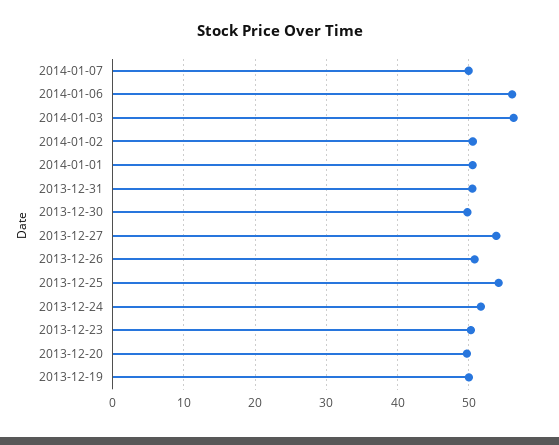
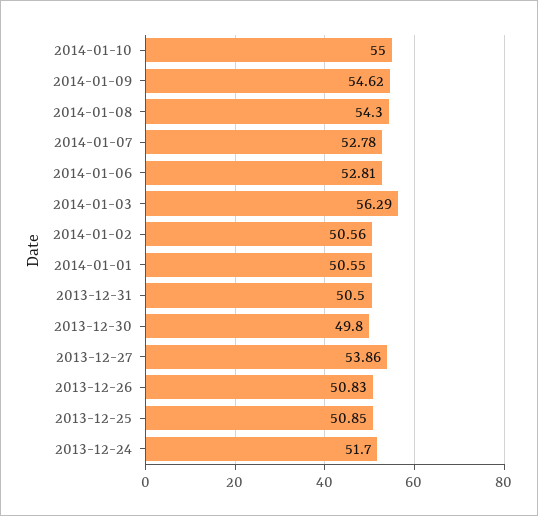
2014-01-07: 50 -> 52.78
2014-01-06: 56 -> 52.81
2013-12-25: 54 -> 50.85
2013-12-23: 50 -> none
2013-12-20: 50 -> none
2013-12-19: 50 -> none
2014-01-10: none -> 55
2014-01-09: none -> 54.62
2014-01-08: none -> 54.3

